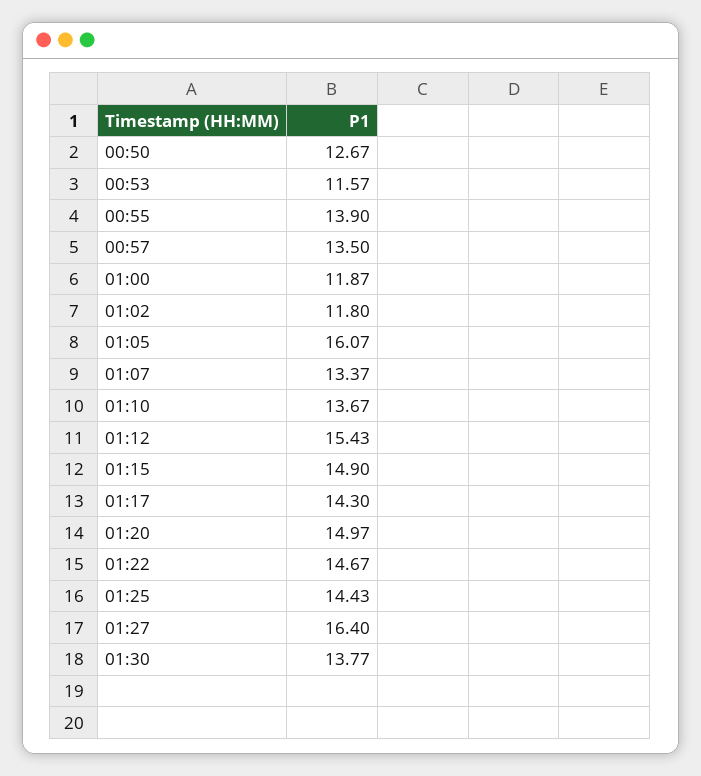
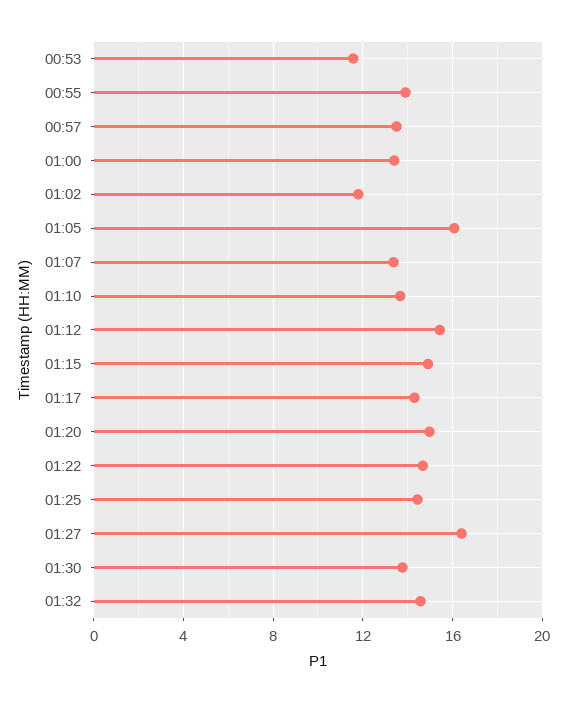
00:50: 12.67 -> none
01:00: 11.87 -> 13.5
01:32: none -> 14.5

